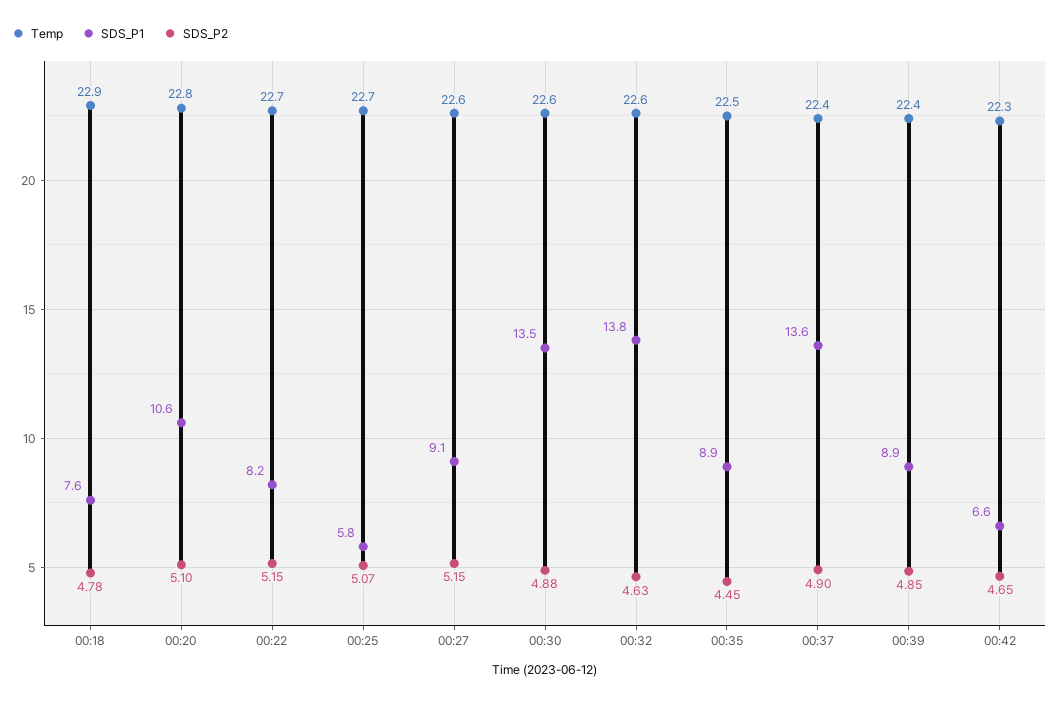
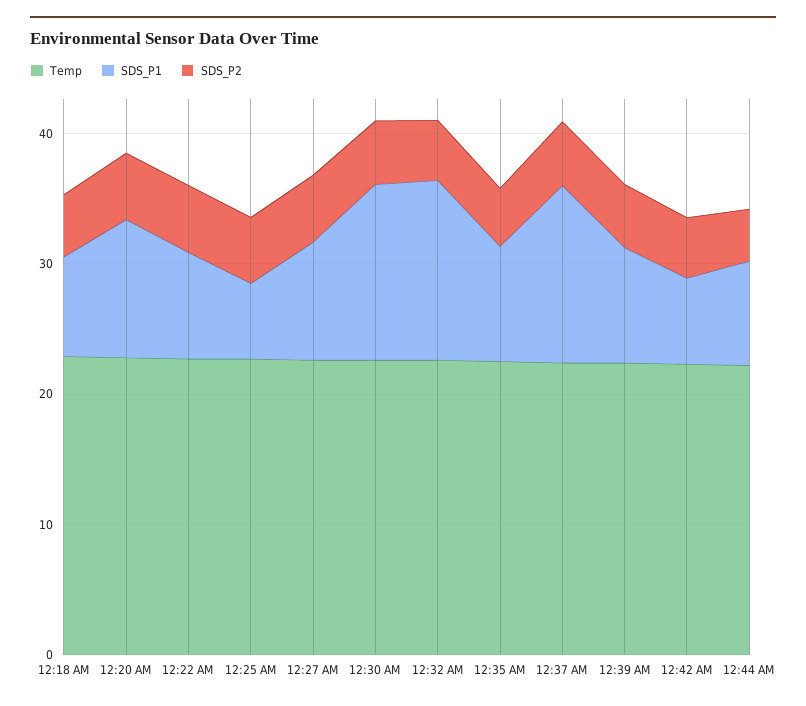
Temp, 12:44 AM: none -> 22
SDS_P1, 12:44 AM: none -> 8
SDS_P2, 12:44 AM: none -> 4

